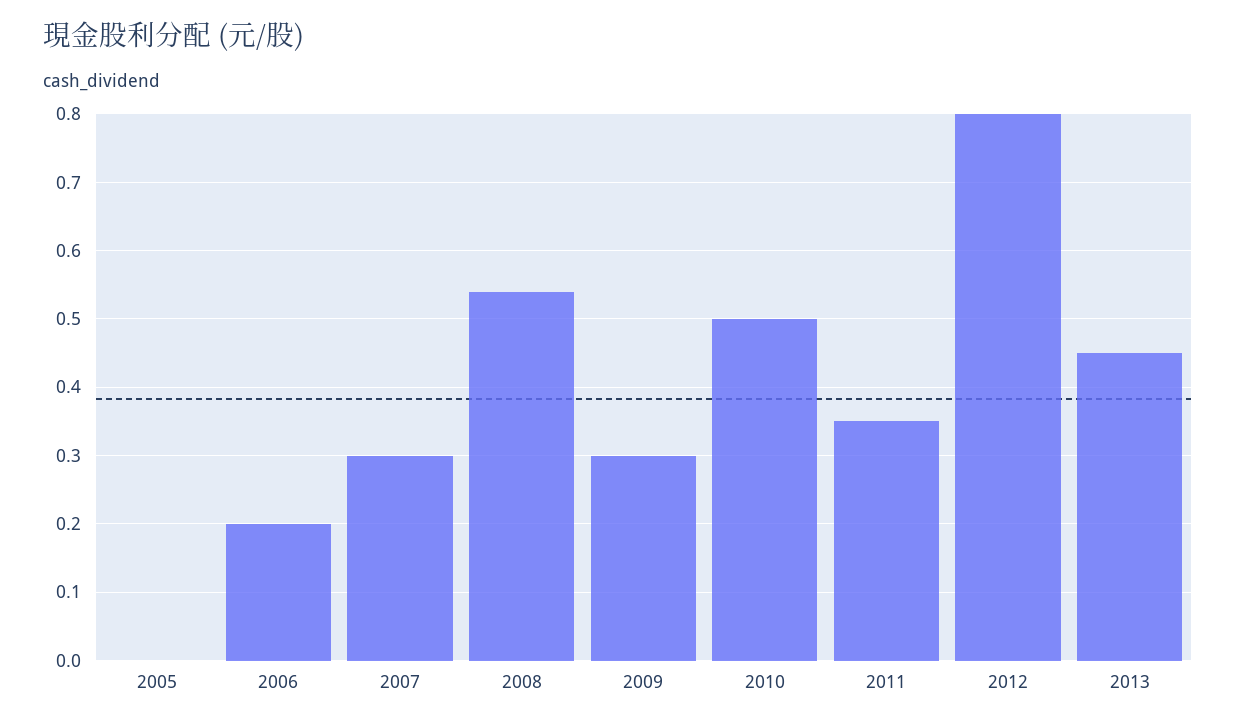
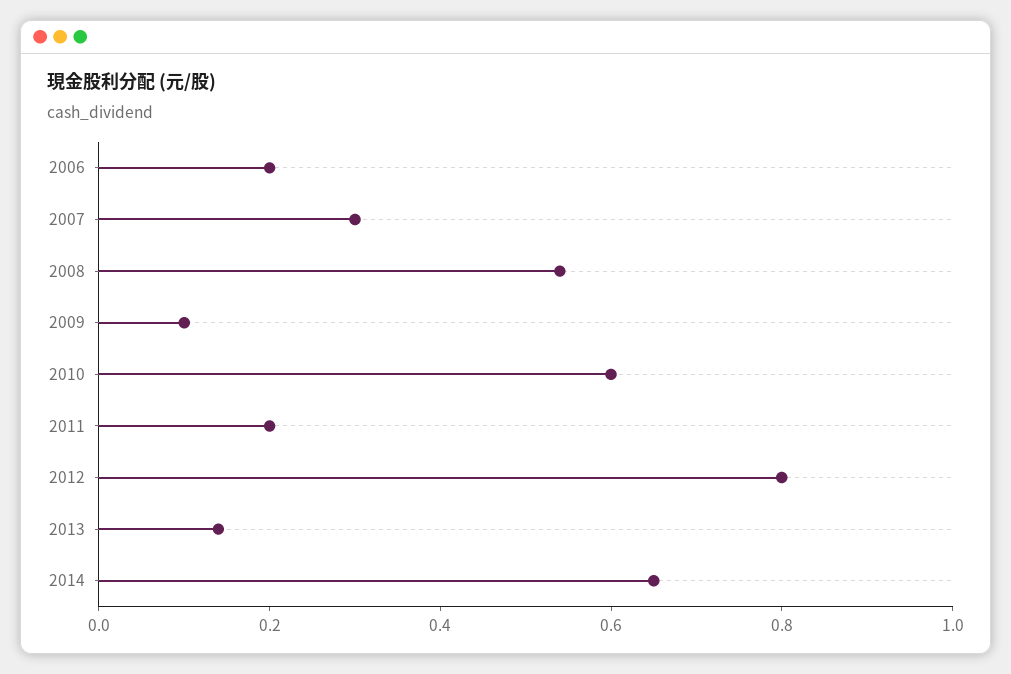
2005: 0 -> none
2009: 0.3 -> 0.1
2010: 0.5 -> 0.6
2011: 0.35 -> 0.2
2013: 0.45 -> 0.15
2014: none -> 0.65

